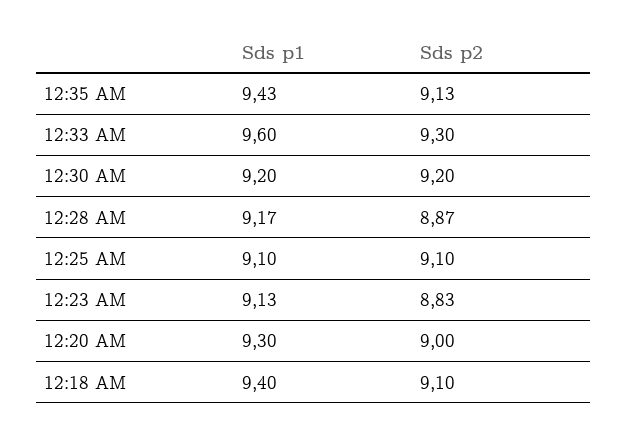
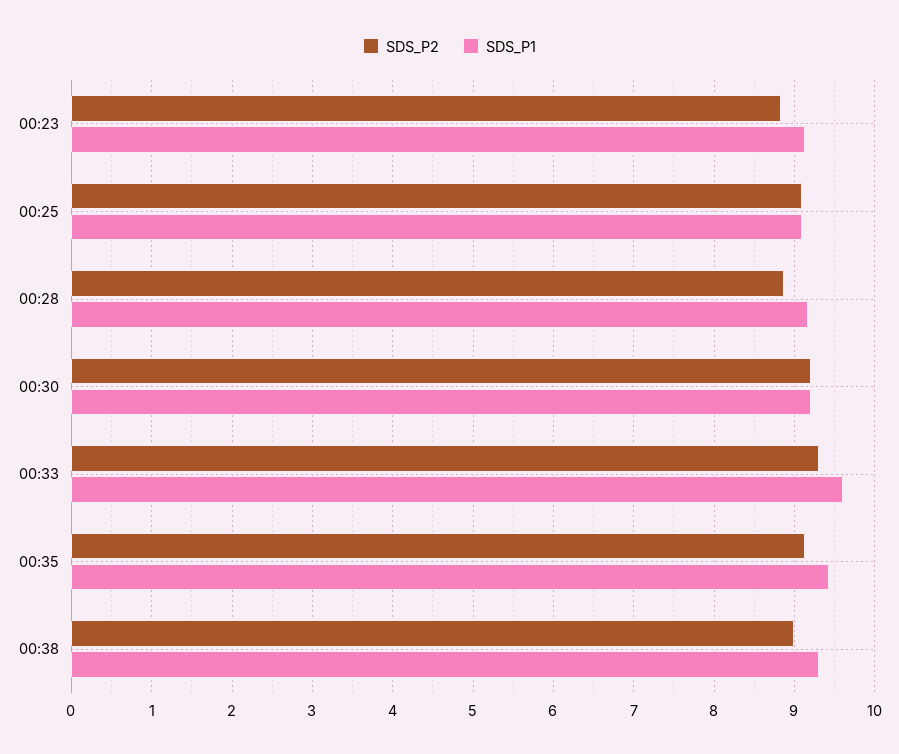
Sds p1, 12:20 AM: 9.3 -> none
Sds p2, 12:20 AM: 9 -> none
Sds p1, 12:18 AM: 9.4 -> none
Sds p2, 12:18 AM: 9.1 -> none
Sds p2, 00:38: none -> 9
Sds p1, 00:38: none -> 9.3

